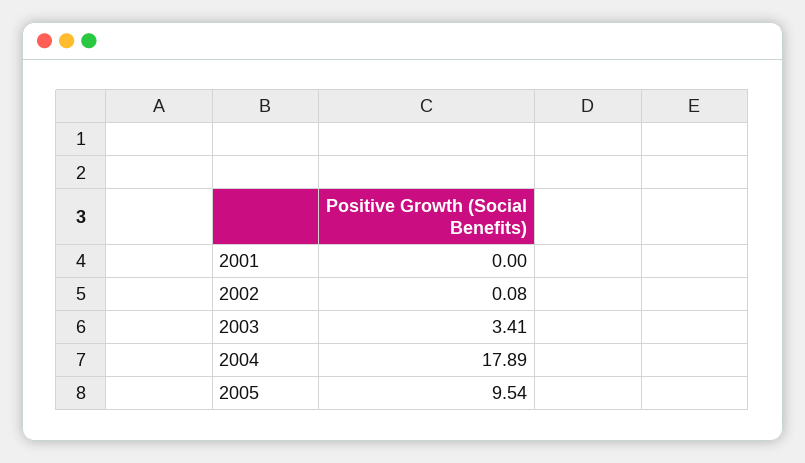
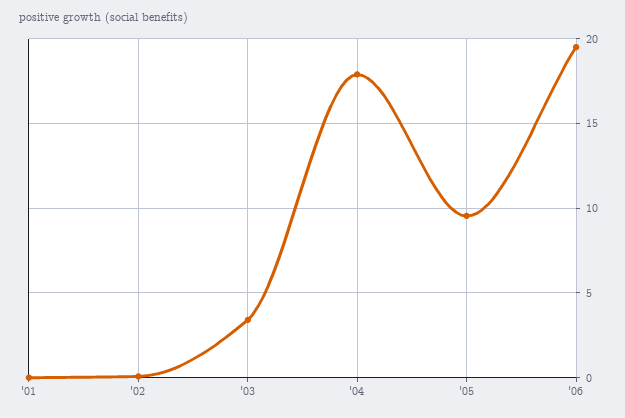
'06: none -> 19.5

